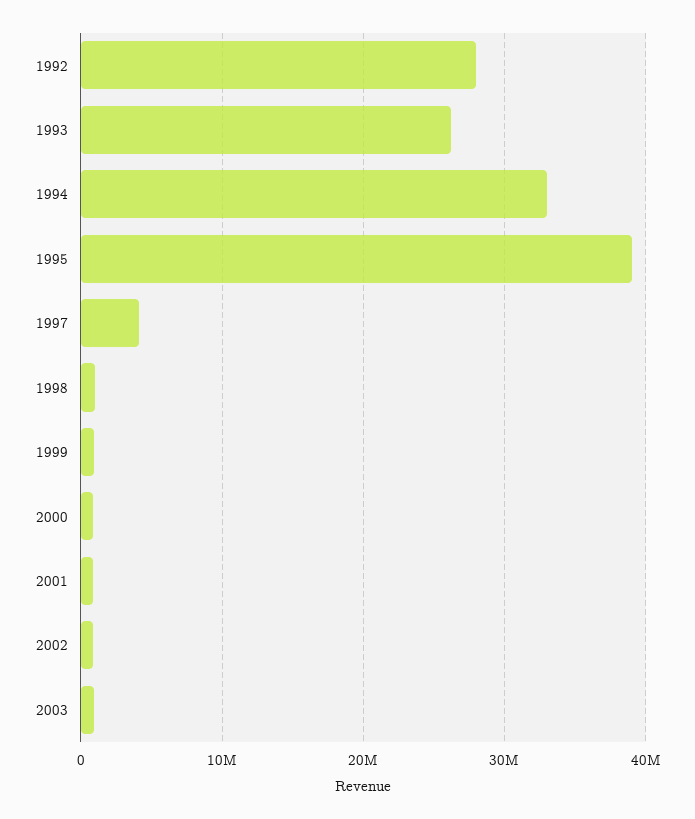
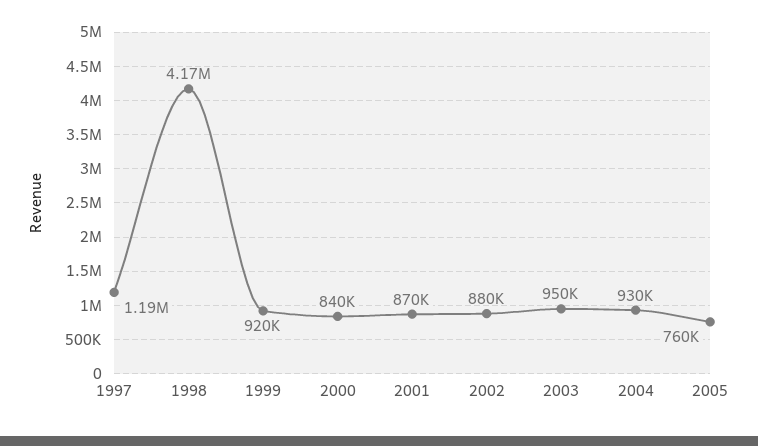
1992: 28000000 -> none
1993: 26000000 -> none
1994: 33000000 -> none
1995: 39000000 -> none
1997: 4000000 -> 1190000
1998: 1000000 -> 4170000
2004: none -> 930000
2005: none -> 760000

